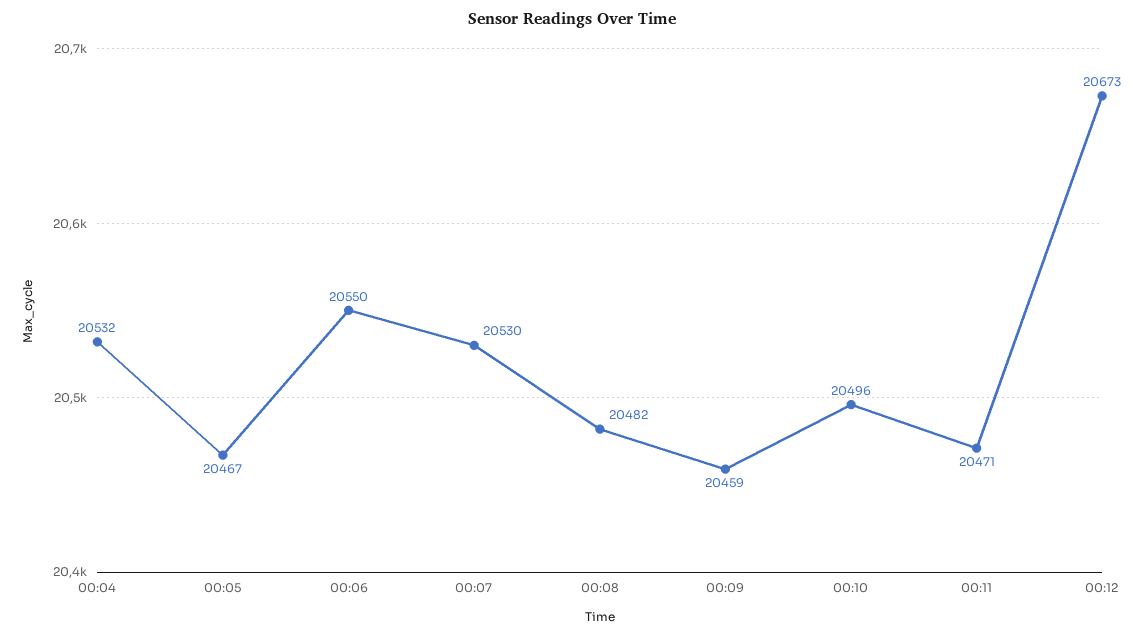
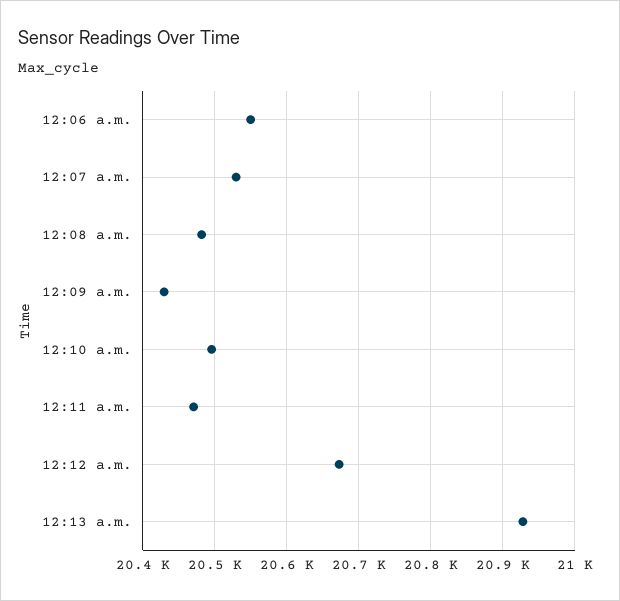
00:04: 20532 -> none
00:05: 20467 -> none
00:09: 20459 -> 20430
12:13 a.m.: none -> 20930

